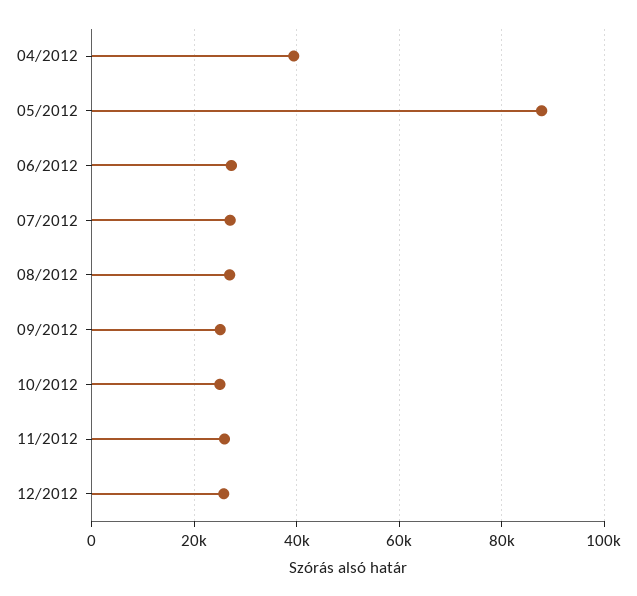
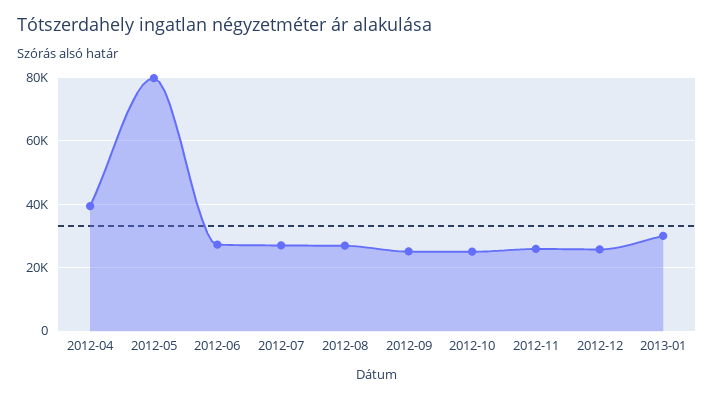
05/2012: 88000 -> 80000
2013-01: none -> 30000

